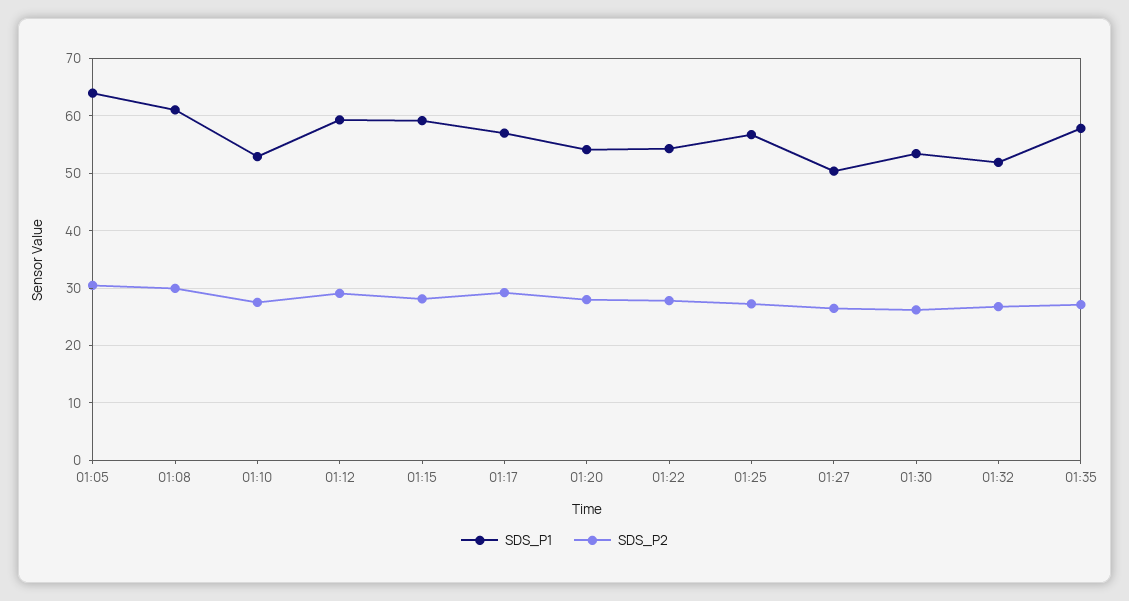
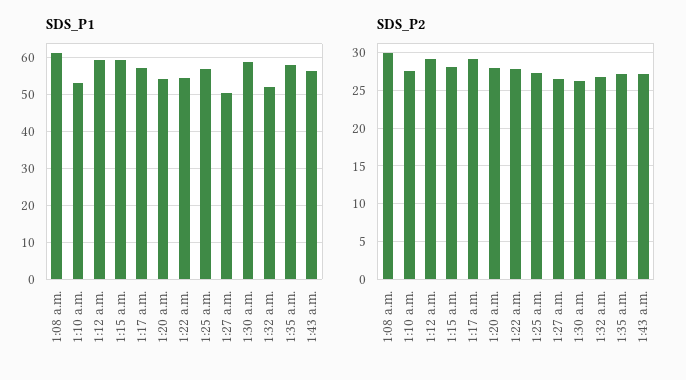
SDS_P1, 01:05: 64 -> none
SDS_P2, 01:05: 30 -> none
SDS_P1, 01:30: 54 -> 58
SDS_P1, 1:43 a.m.: none -> 56
SDS_P2, 1:43 a.m.: none -> 27

